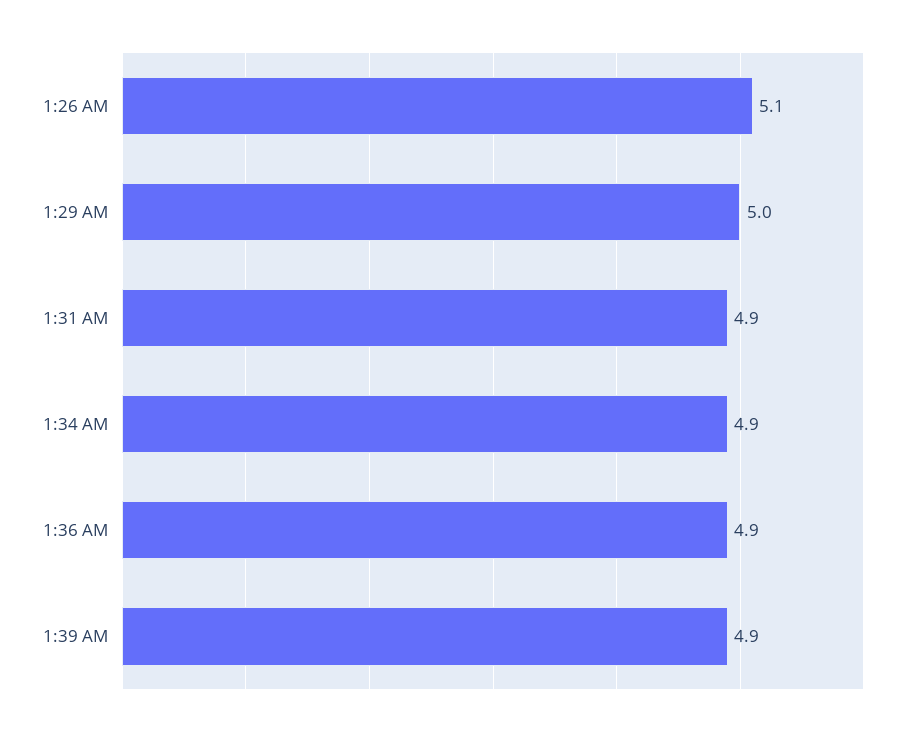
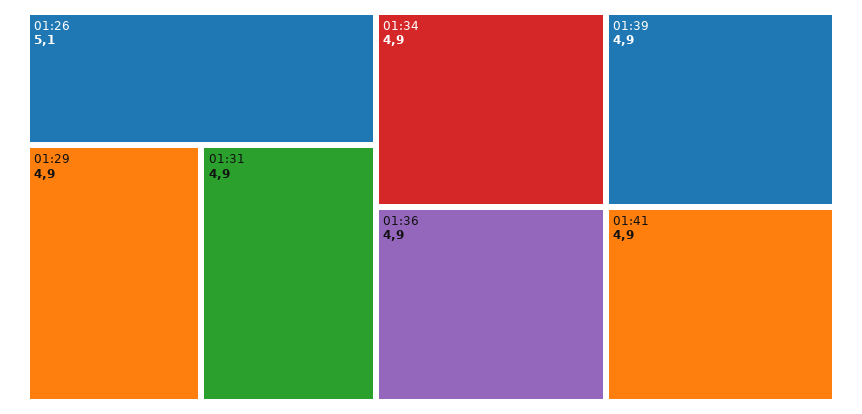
1:29 AM: 5 -> 4.9
01:41: none -> 4.9

